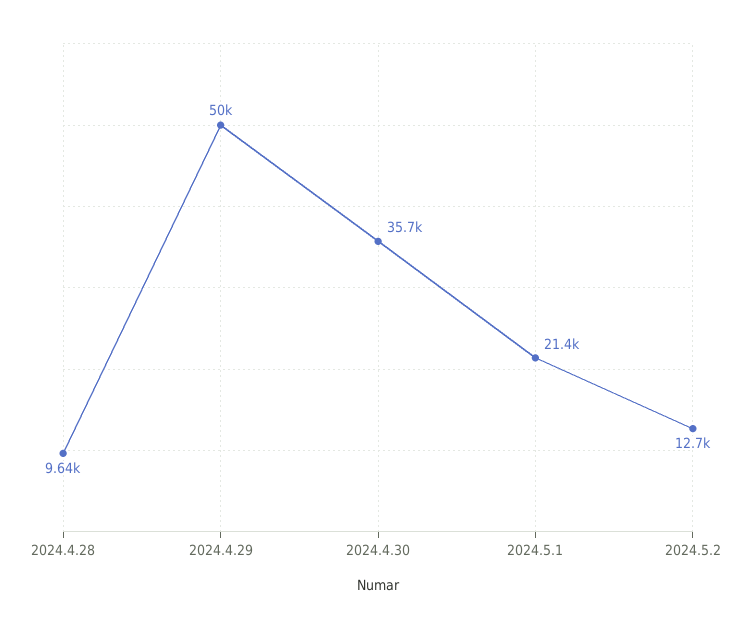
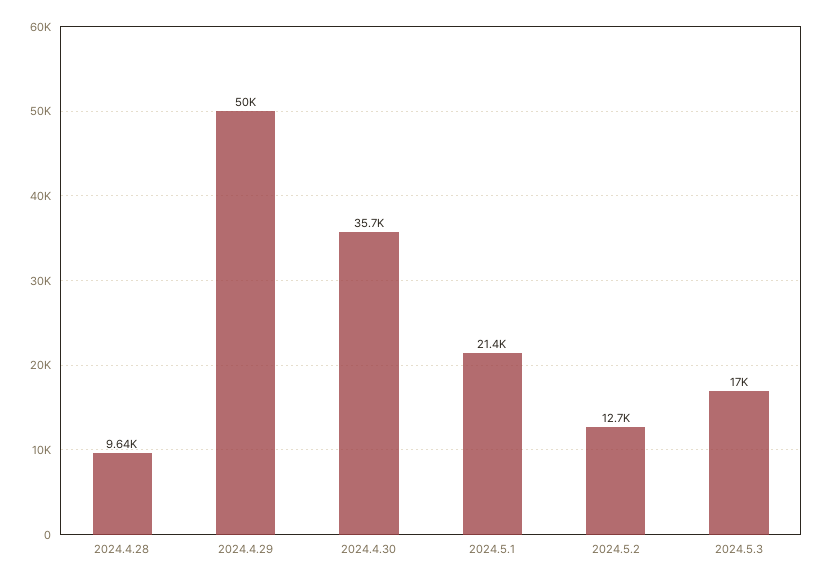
2024.5.3: none -> 17000

